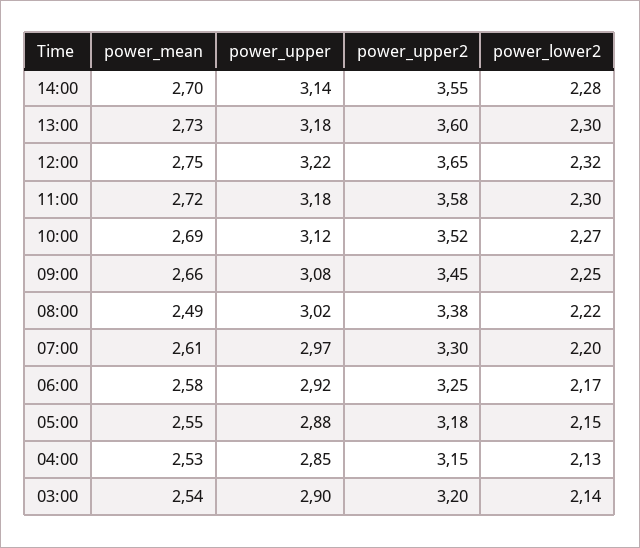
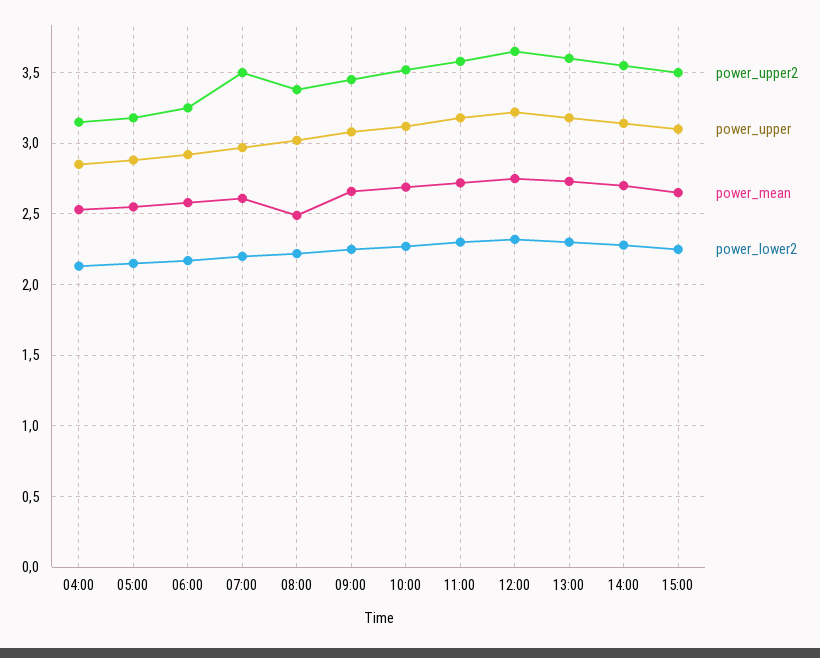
power_upper2, 07:00: 3.3 -> 3.5
power_mean, 03:00: 2.54 -> none
power_upper, 03:00: 2.9 -> none
power_upper2, 03:00: 3.2 -> none
power_lower2, 03:00: 2.14 -> none
power_upper2, 15:00: none -> 3.5
power_upper, 15:00: none -> 3.1
power_mean, 15:00: none -> 2.65
power_lower2, 15:00: none -> 2.25

